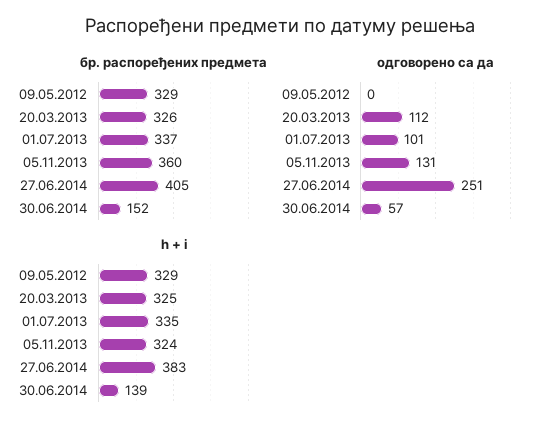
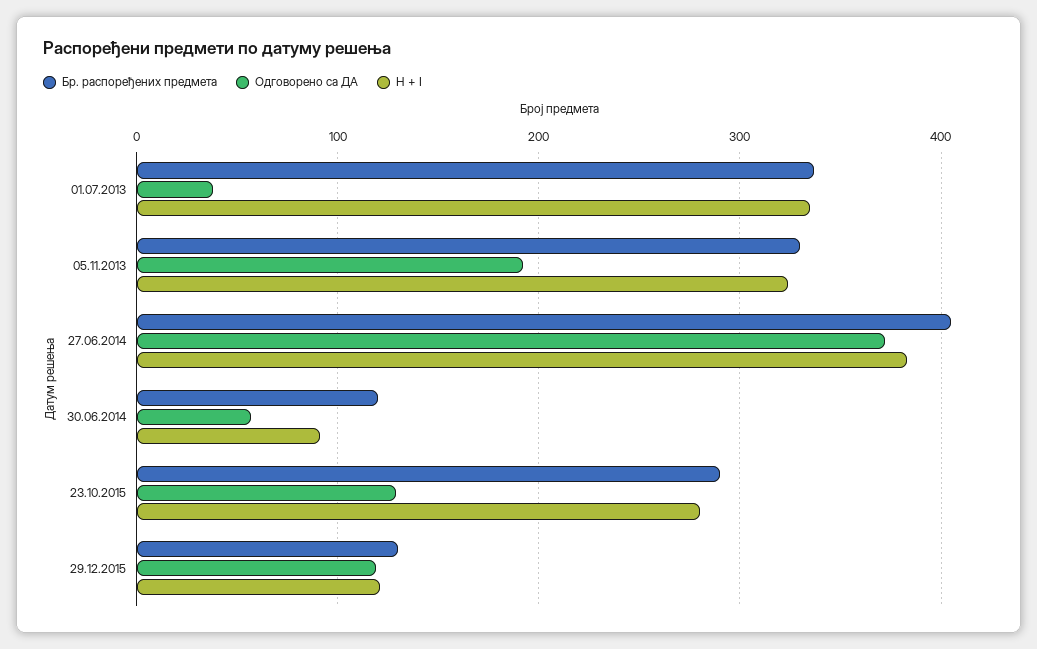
бр. распоређених предмета, 09.05.2012: 329 -> none
бр. распоређених предмета, 20.03.2013: 326 -> none
бр. распоређених предмета, 05.11.2013: 360 -> 330
бр. распоређених предмета, 30.06.2014: 152 -> 120
одговорено са да, 09.05.2012: 0 -> none
одговорено са да, 20.03.2013: 112 -> none
одговорено са да, 01.07.2013: 101 -> 40
одговорено са да, 05.11.2013: 131 -> 190
одговорено са да, 27.06.2014: 251 -> 370
h + i, 09.05.2012: 329 -> none
h + i, 20.03.2013: 325 -> none
h + i, 30.06.2014: 139 -> 90
бр. распоређених предмета, 23.10.2015: none -> 290
одговорено са да, 23.10.2015: none -> 130
h + i, 23.10.2015: none -> 280
бр. распоређених предмета, 29.12.2015: none -> 130
одговорено са да, 29.12.2015: none -> 120
h + i, 29.12.2015: none -> 120

